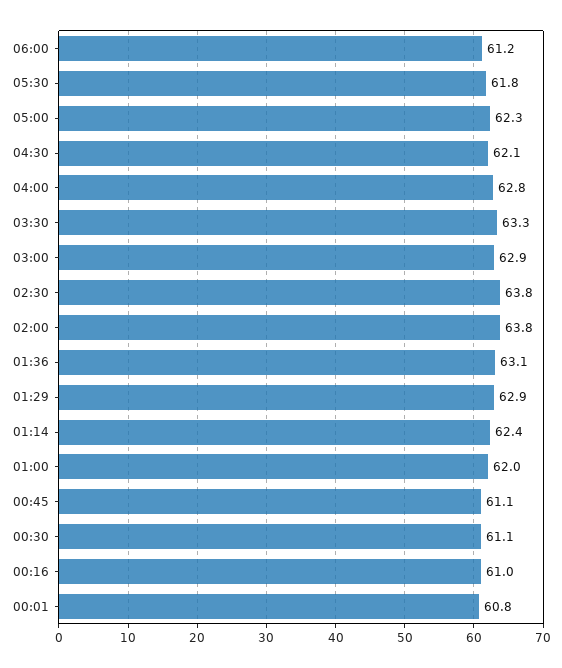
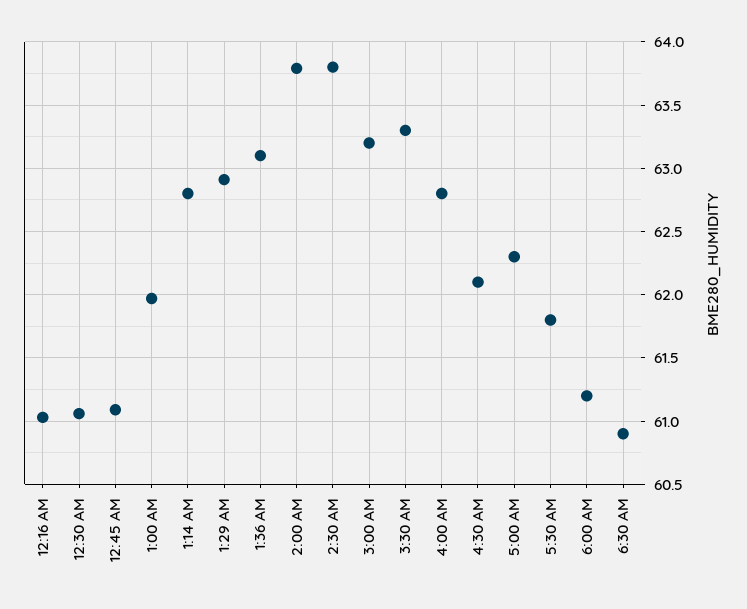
03:00: 62.9 -> 63.2
01:14: 62.4 -> 62.8
00:01: 60.8 -> none
6:30 AM: none -> 60.9

